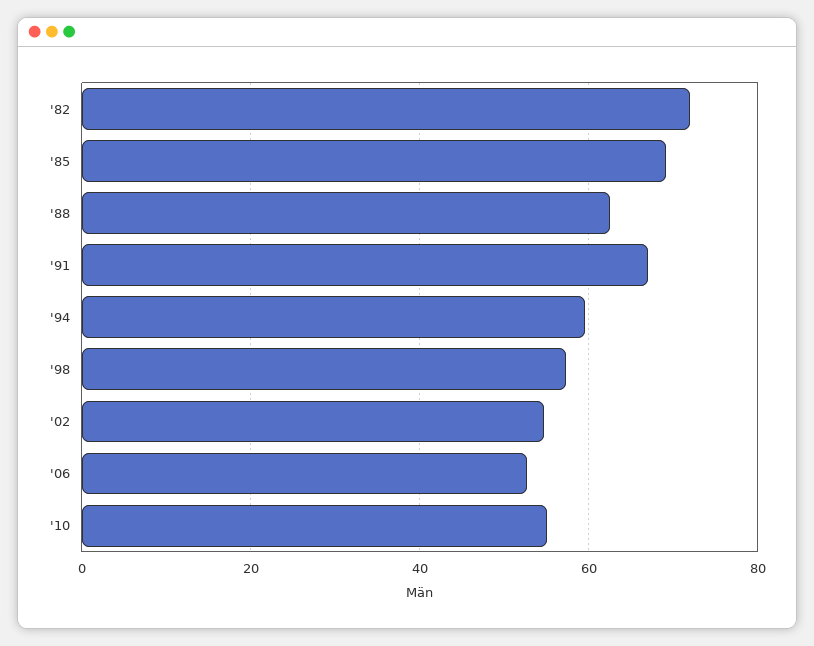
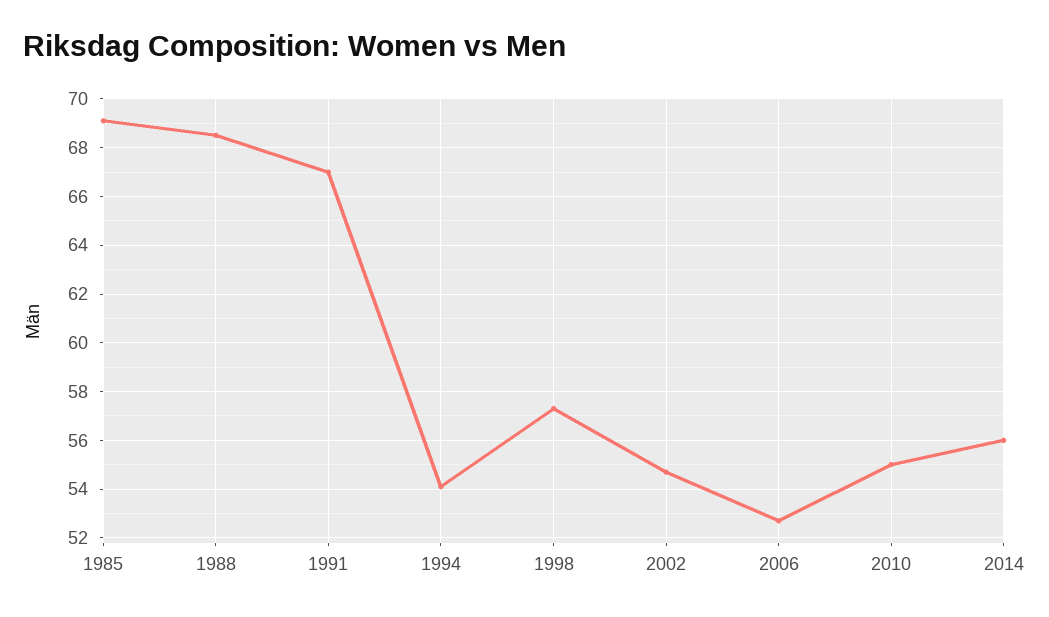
'82: 72 -> none
'88: 62 -> 68.5
'94: 60 -> 54
2014: none -> 56

